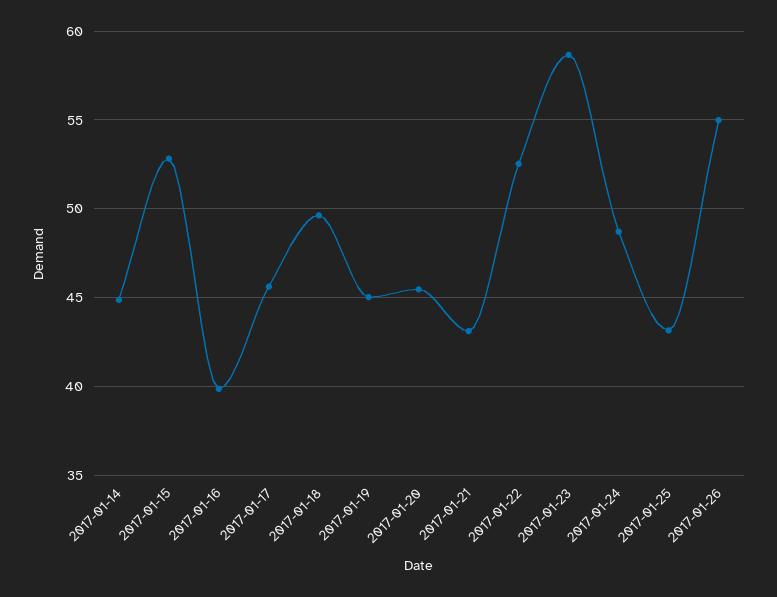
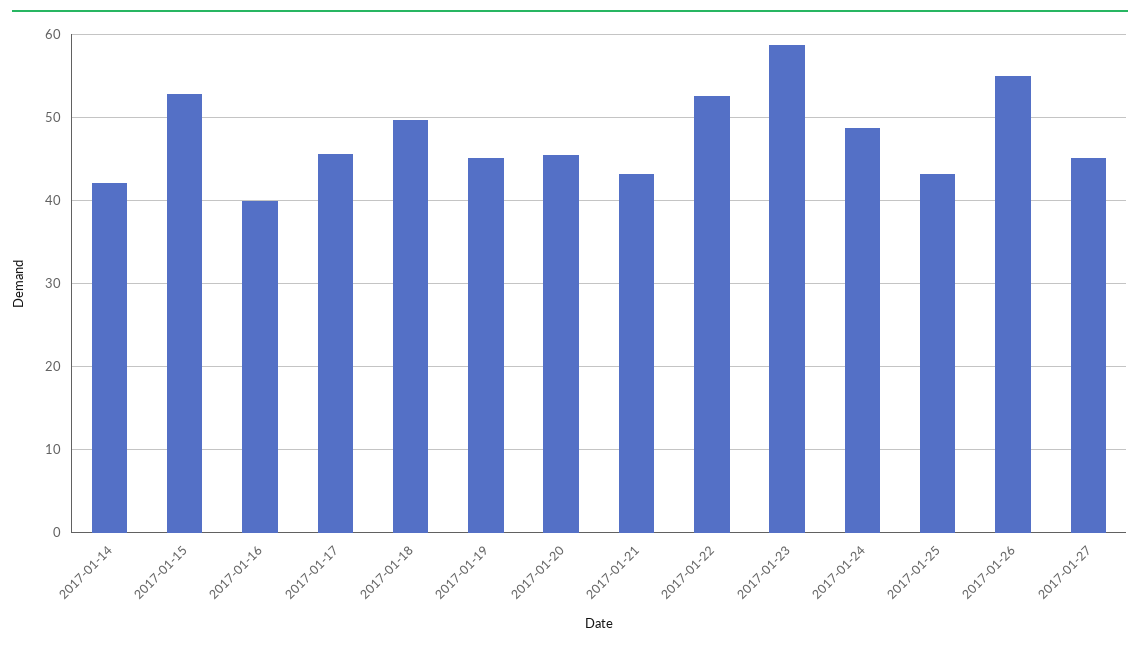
2017-01-14: 45 -> 42
2017-01-27: none -> 45

